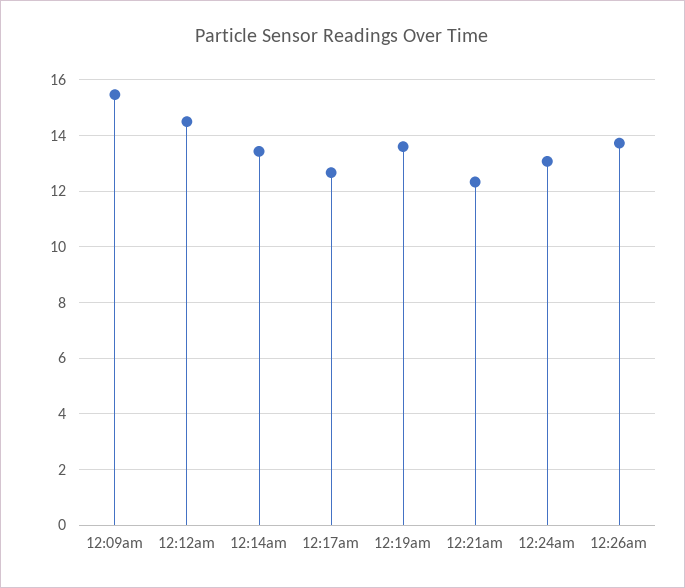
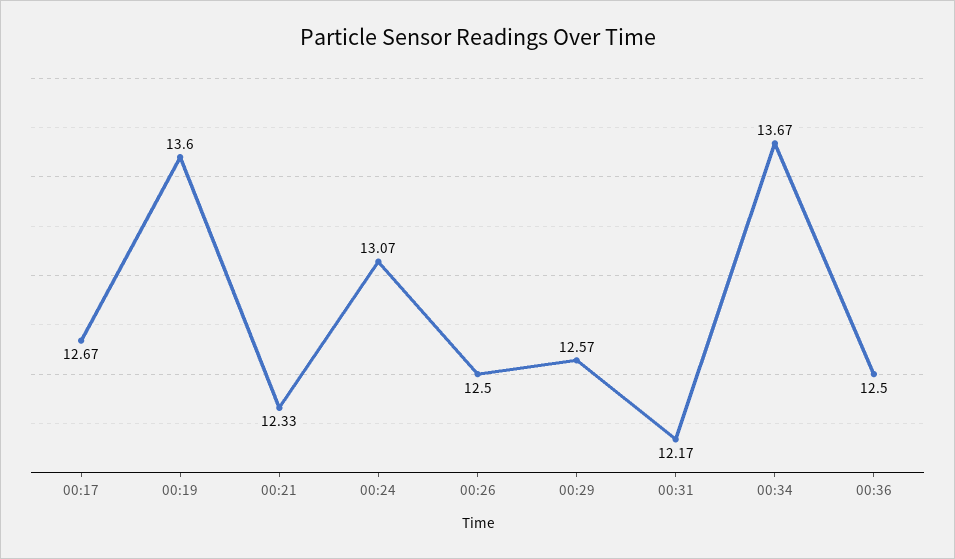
12:09am: 15.5 -> none
12:12am: 14.5 -> none
12:14am: 13.5 -> none
12:26am: 13.75 -> 12.5
00:29: none -> 12.57
00:31: none -> 12.17
00:34: none -> 13.67
00:36: none -> 12.5

